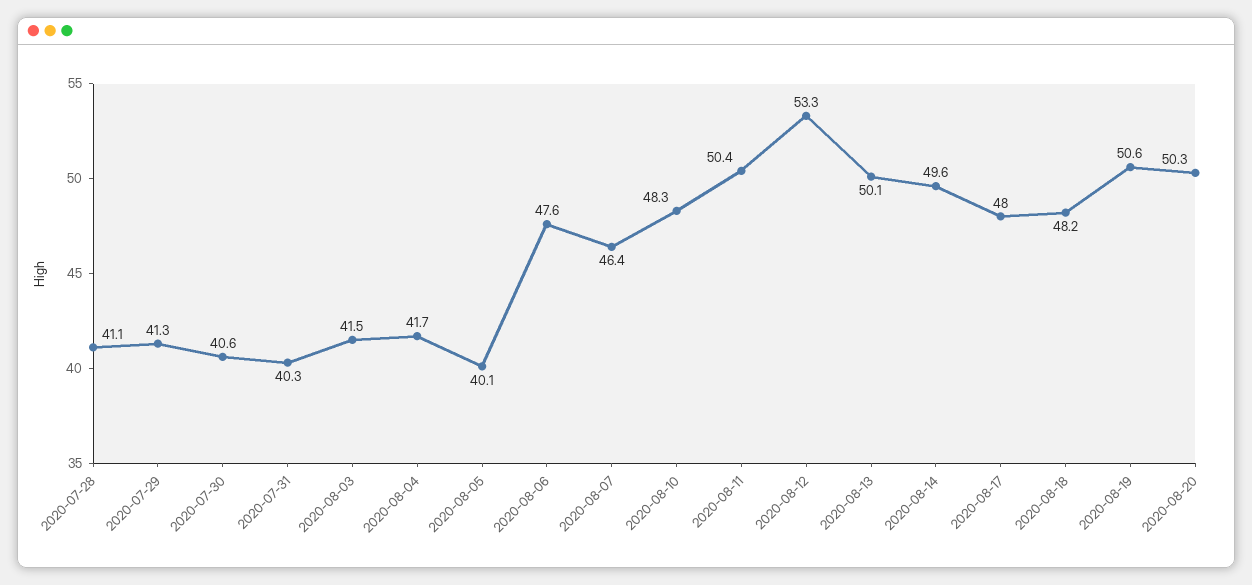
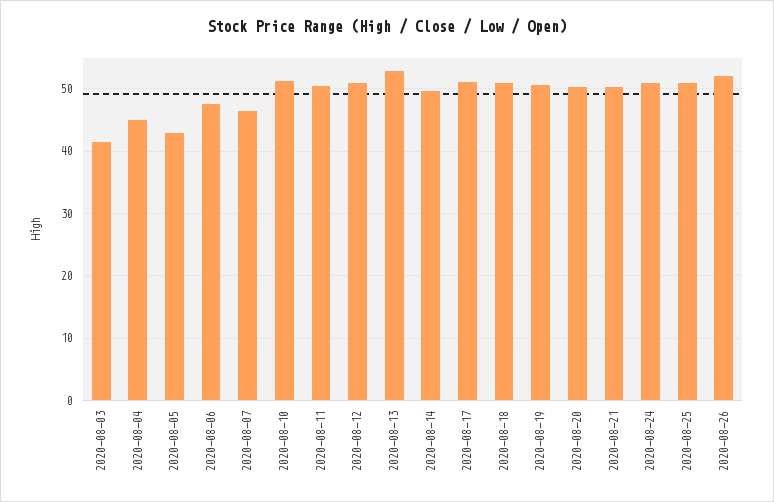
2020-07-28: 41.1 -> none
2020-07-29: 41.3 -> none
2020-07-30: 40.6 -> none
2020-07-31: 40.3 -> none
2020-08-04: 41.7 -> 45
2020-08-05: 40.1 -> 43
2020-08-10: 48.3 -> 51
2020-08-12: 53.3 -> 51
2020-08-13: 50.1 -> 53
2020-08-17: 48 -> 51
2020-08-18: 48.2 -> 51
2020-08-21: none -> 50
2020-08-24: none -> 51
2020-08-25: none -> 51
2020-08-26: none -> 52

